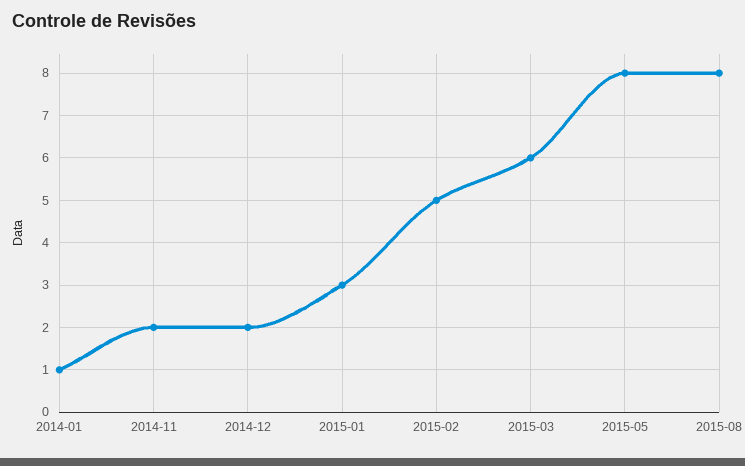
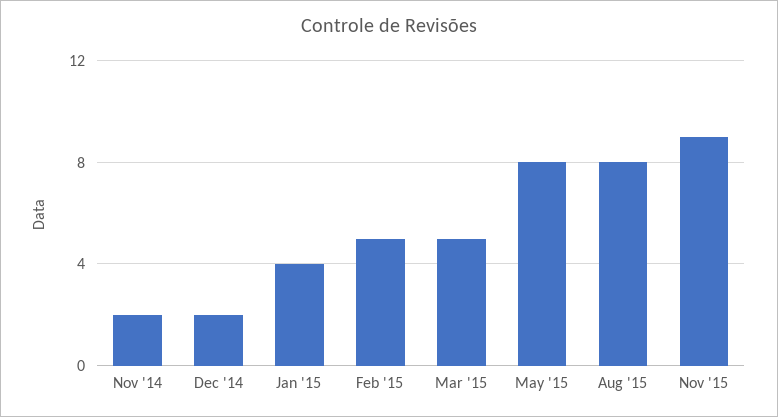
2014-01: 1 -> none
2015-01: 3 -> 4
2015-03: 6 -> 5
Nov '15: none -> 9

